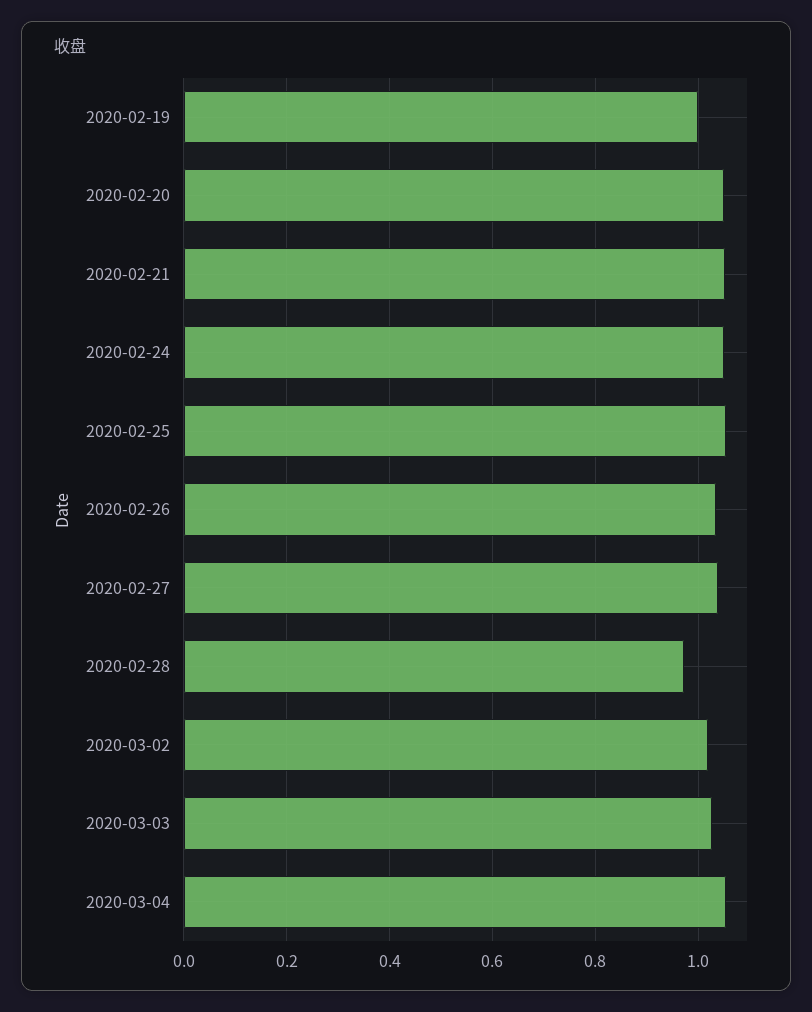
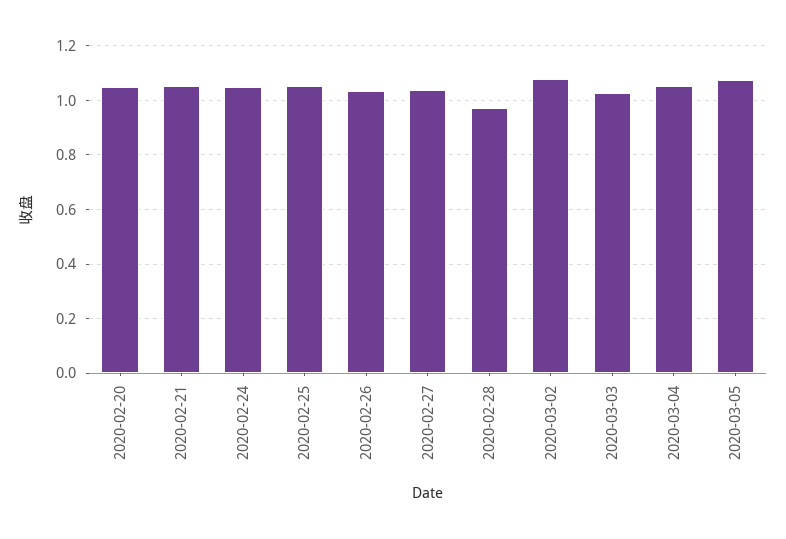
2020-02-19: 1 -> none
2020-03-02: 1.02 -> 1.075
2020-03-05: none -> 1.075

